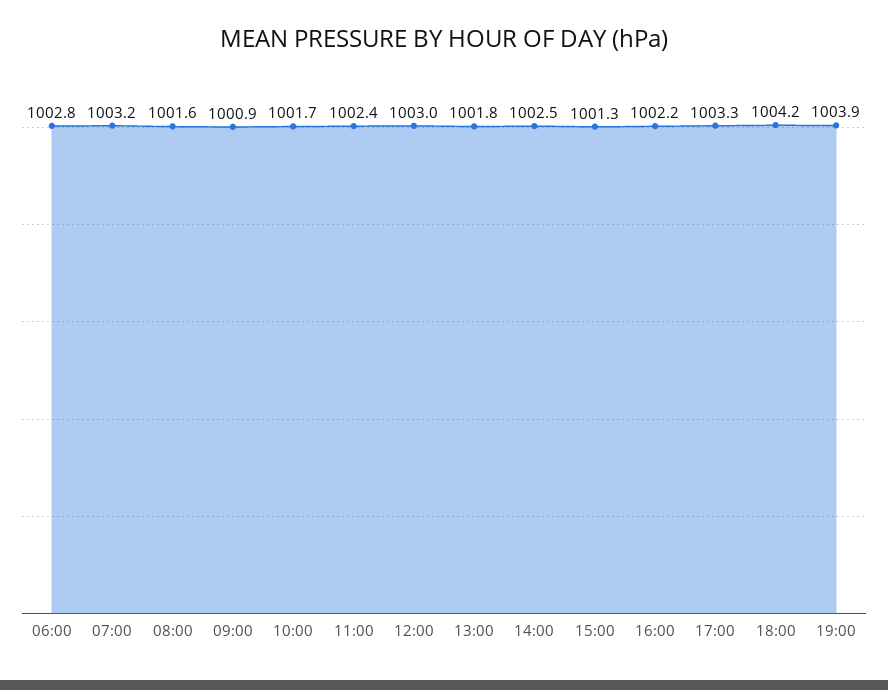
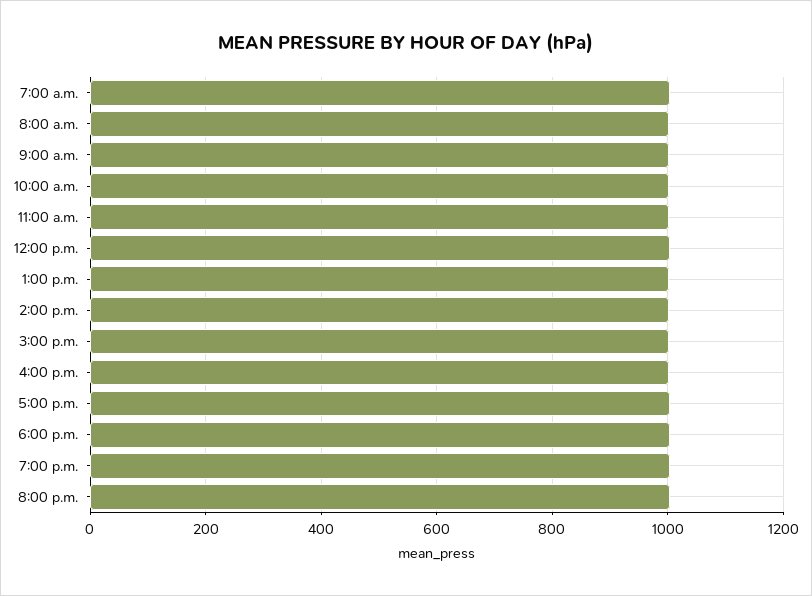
06:00: 1002.8 -> none
8:00 p.m.: none -> 1000

